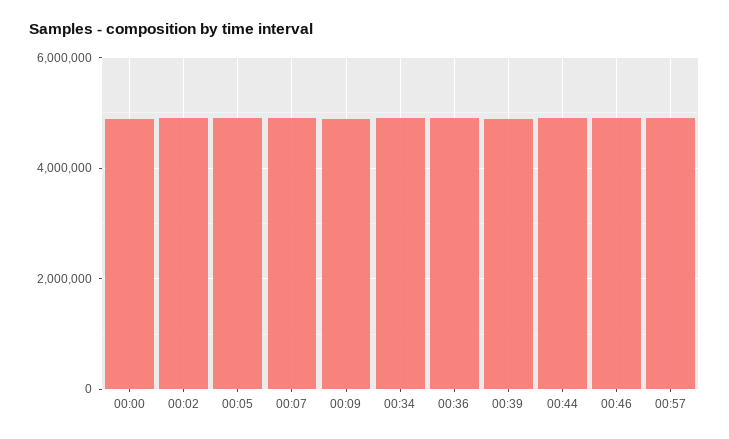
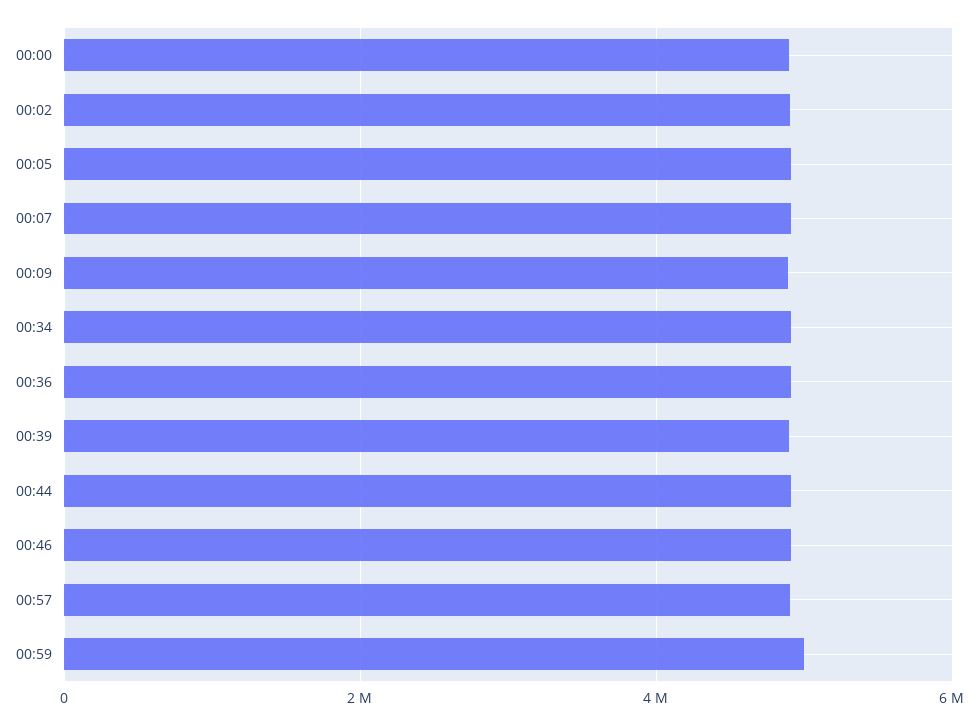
00:59: none -> 5000000

